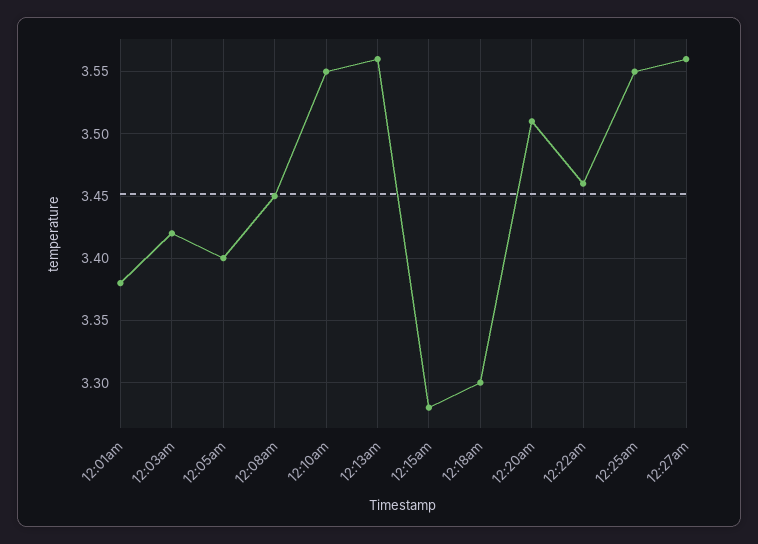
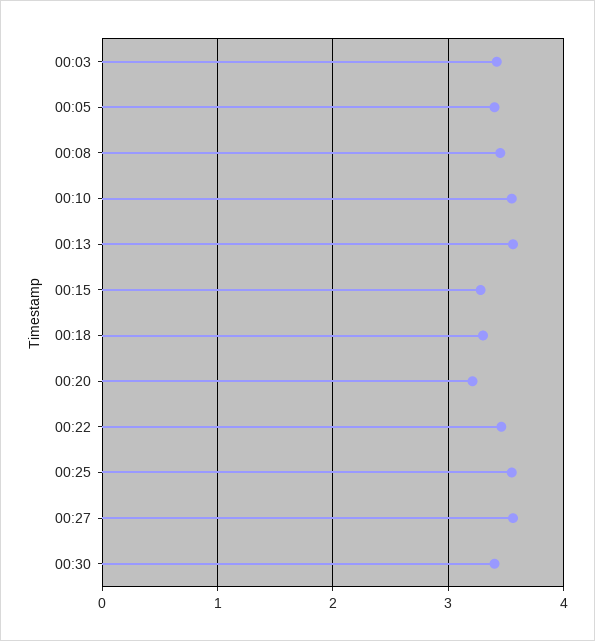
12:01am: 3.38 -> none
12:20am: 3.51 -> 3.2
00:30: none -> 3.4

